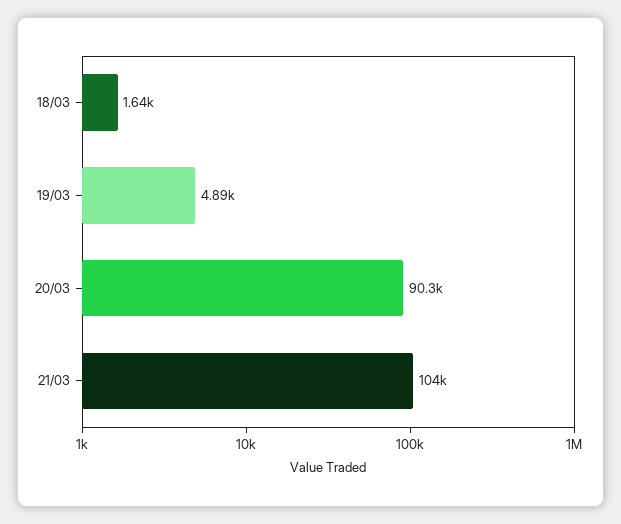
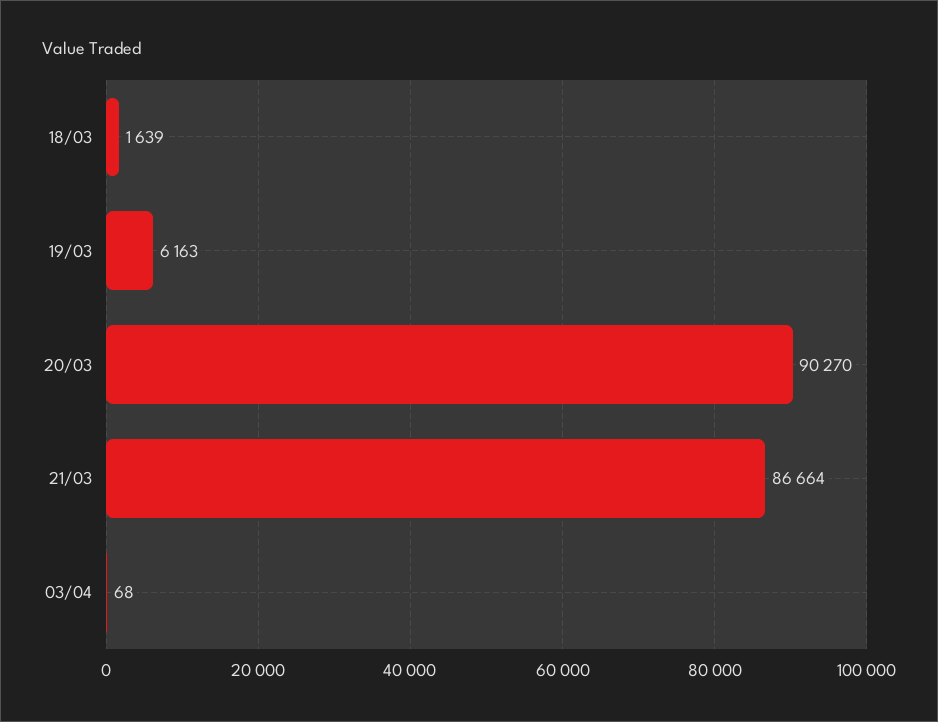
19/03: 4890 -> 6163
21/03: 104000 -> 86664
03/04: none -> 68

